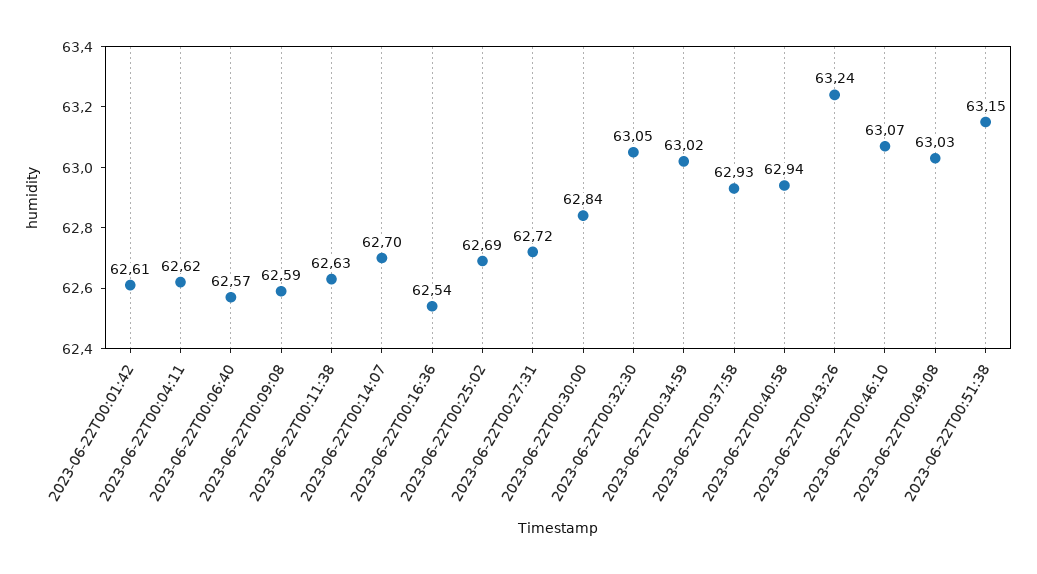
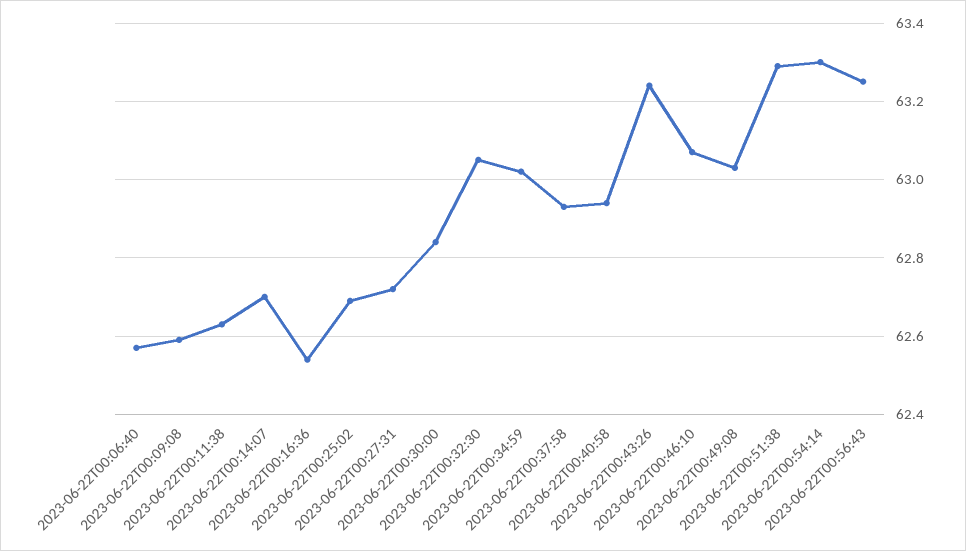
2023-06-22T00:01:42: 62.61 -> none
2023-06-22T00:04:11: 62.62 -> none
2023-06-22T00:51:38: 63.15 -> 63.3
2023-06-22T00:54:14: none -> 63.3
2023-06-22T00:56:43: none -> 63.25

